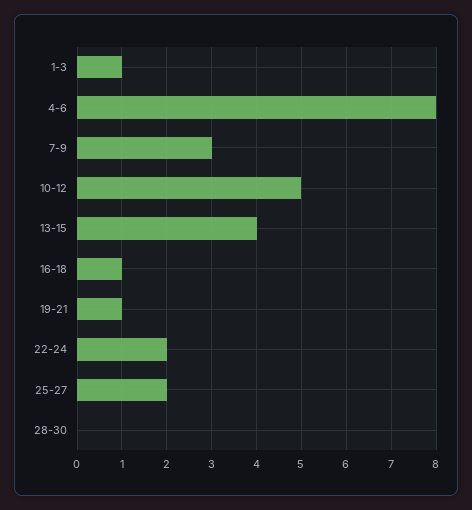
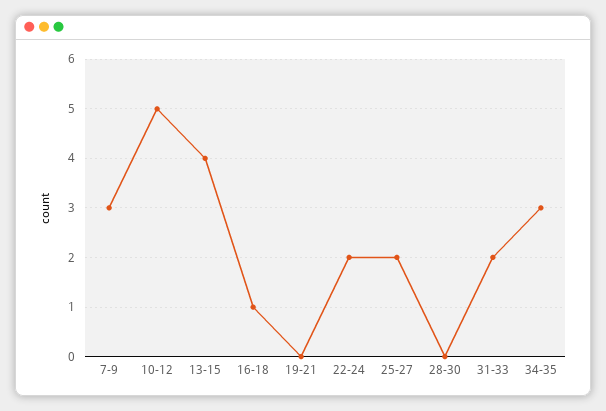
1-3: 1 -> none
4-6: 8 -> none
19-21: 1 -> 0
31-33: none -> 2
34-35: none -> 3

